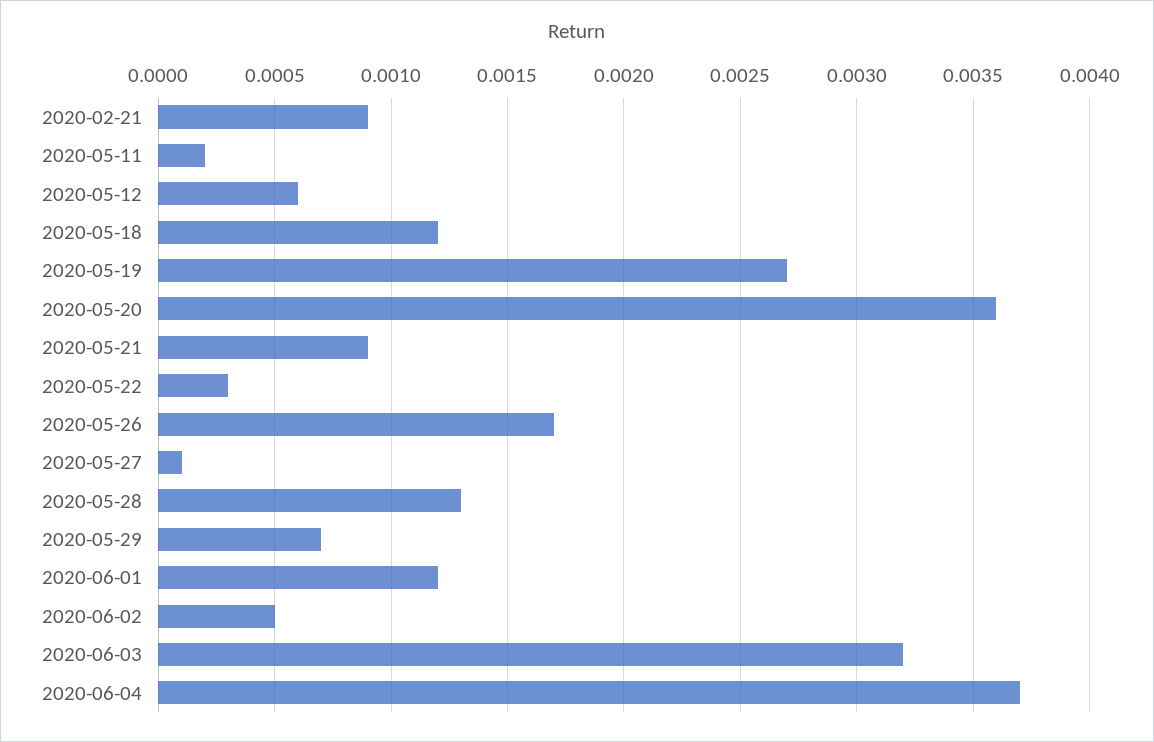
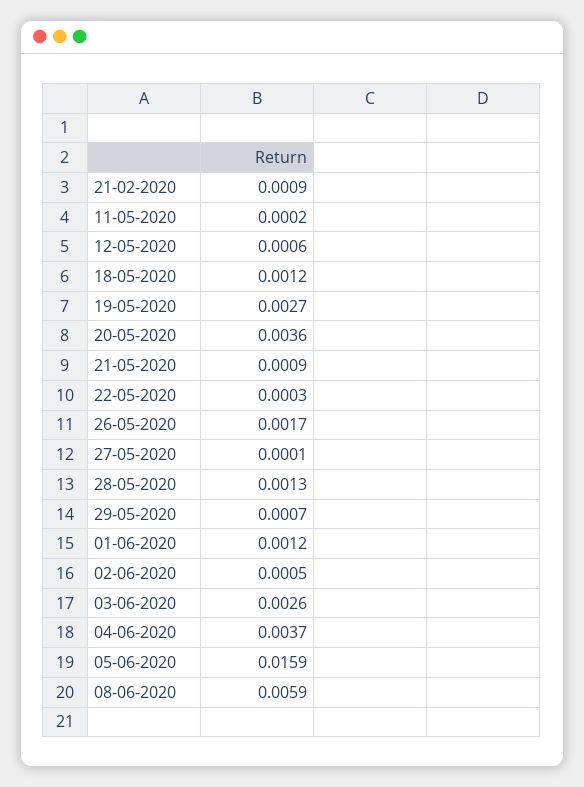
2020-06-03: 0.0032 -> 0.0026
05-06-2020: none -> 0.0159
08-06-2020: none -> 0.0059

